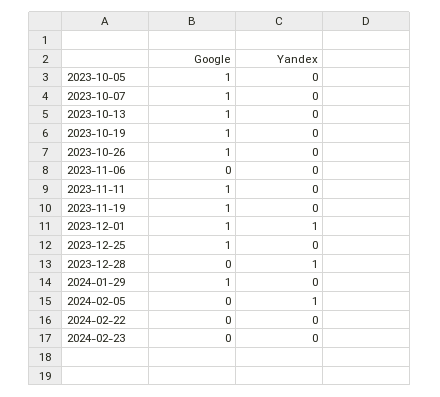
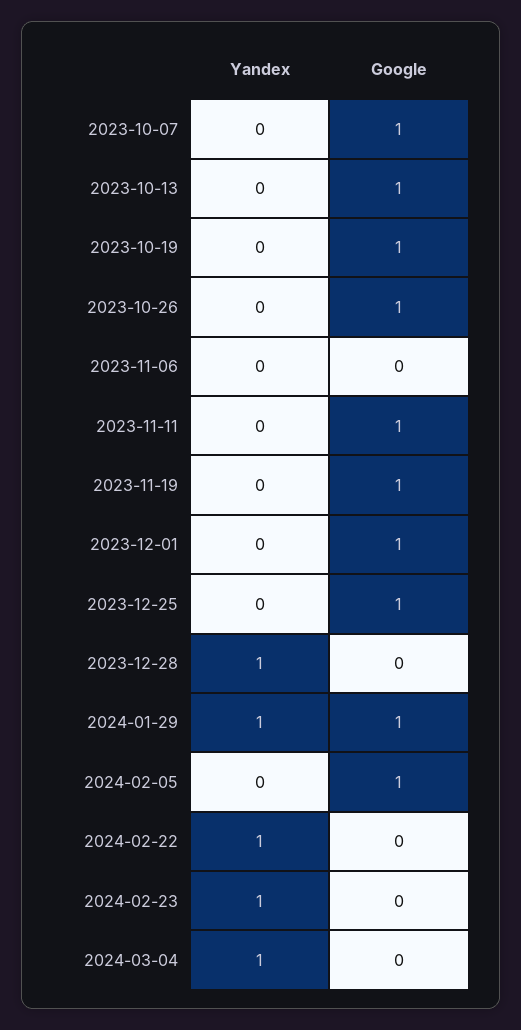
Google, 2023-10-05: 1 -> none
Yandex, 2023-10-05: 0 -> none
Yandex, 2023-12-01: 1 -> 0
Yandex, 2024-01-29: 0 -> 1
Google, 2024-02-05: 0 -> 1
Yandex, 2024-02-05: 1 -> 0
Yandex, 2024-02-22: 0 -> 1
Yandex, 2024-02-23: 0 -> 1
Yandex, 2024-03-04: none -> 1
Google, 2024-03-04: none -> 0

